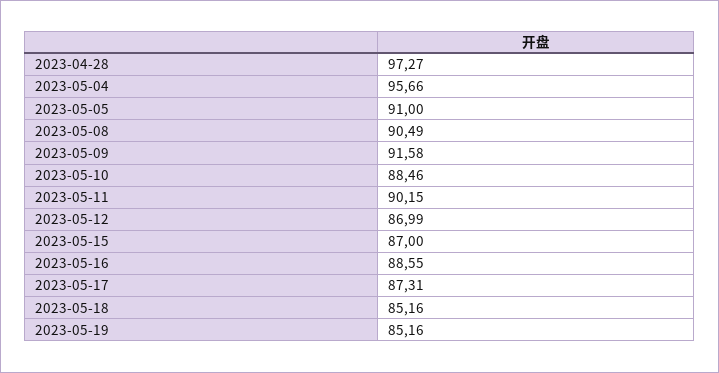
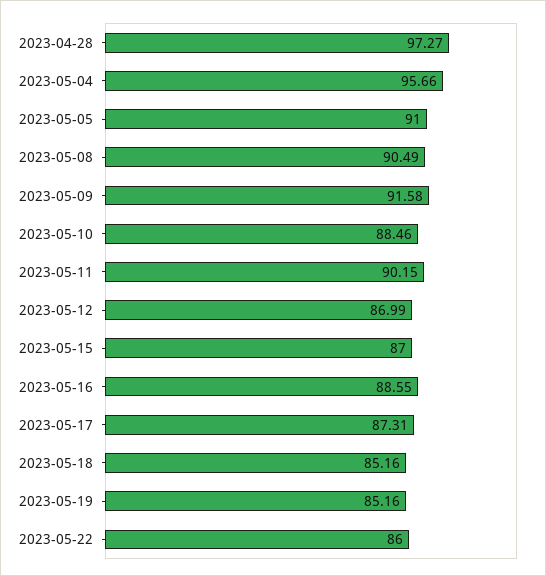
2023-05-22: none -> 86

